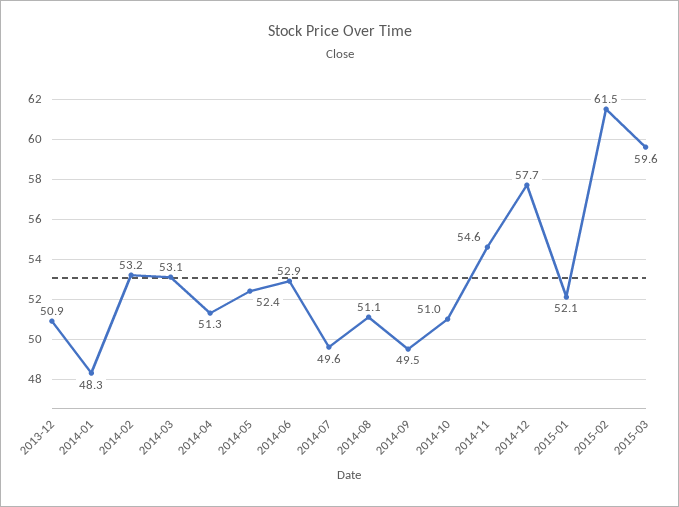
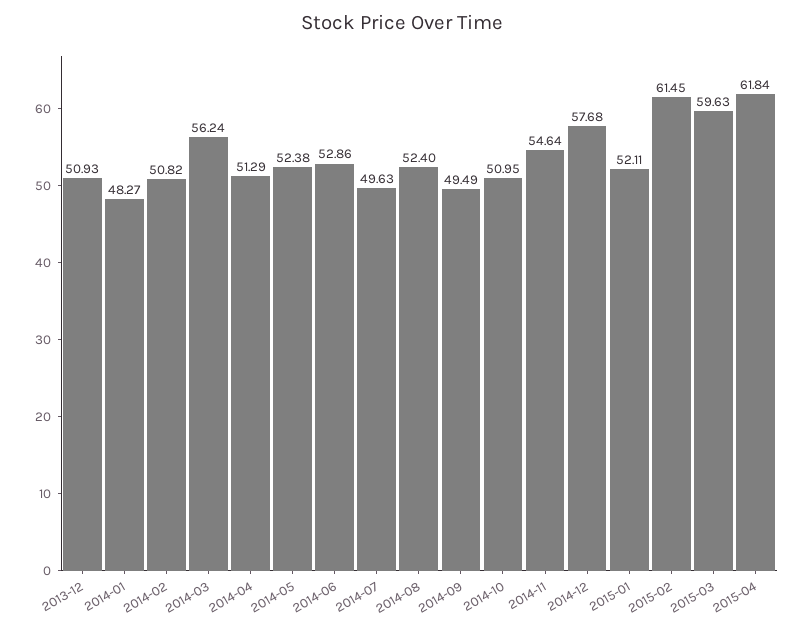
2014-02: 53.2 -> 50.82
2014-03: 53.1 -> 56.24
2014-08: 51.1 -> 52.4
2015-04: none -> 61.84

